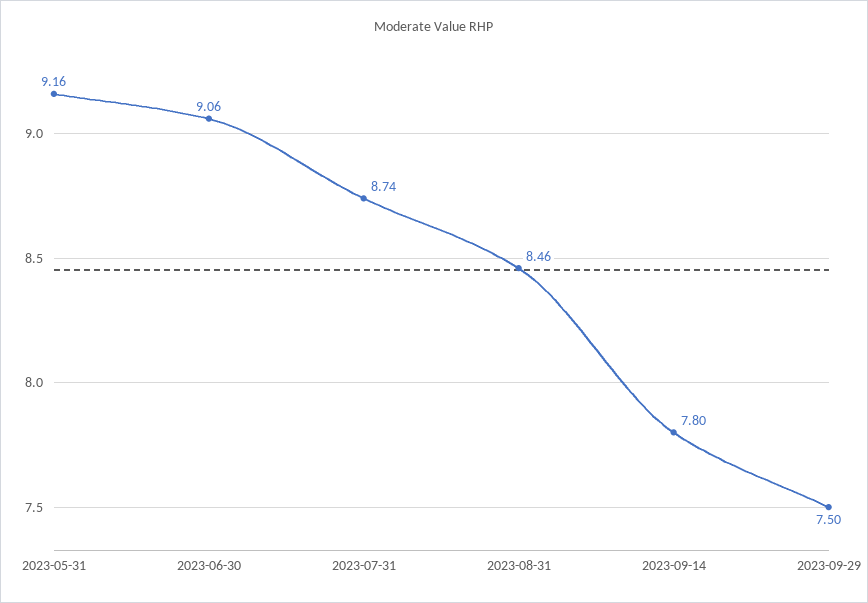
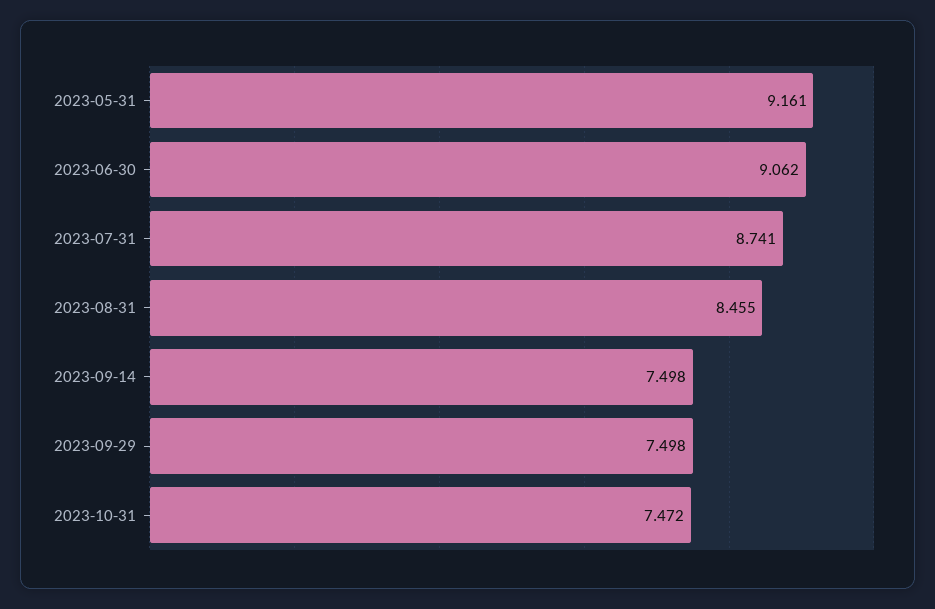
2023-09-14: 7.8 -> 7.498
2023-10-31: none -> 7.472

